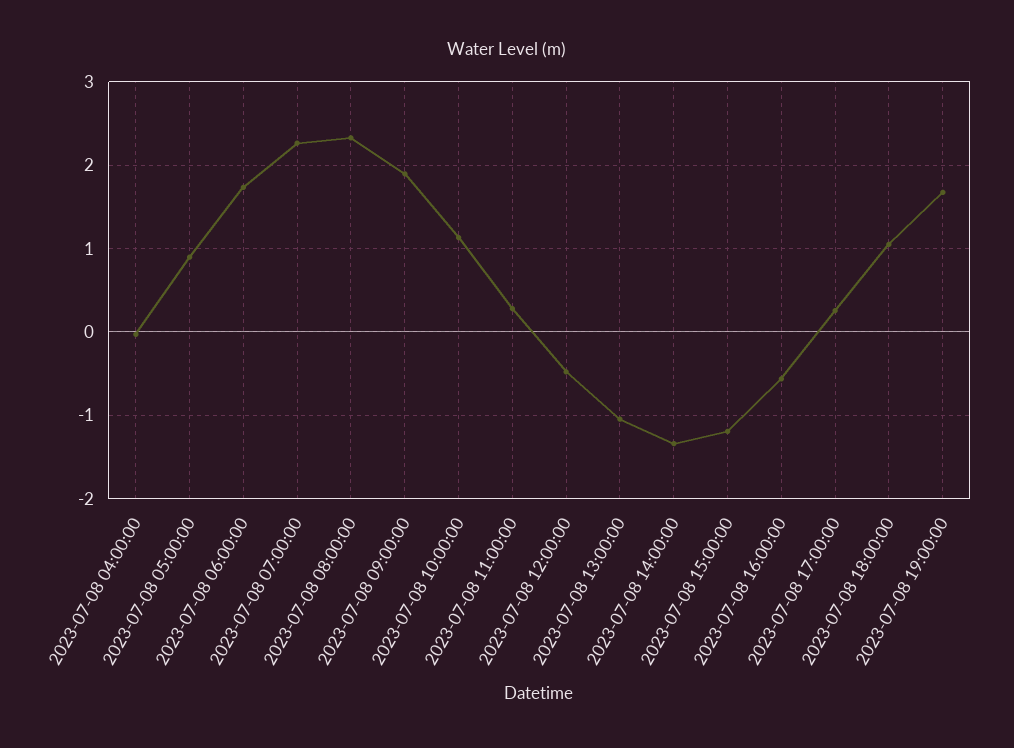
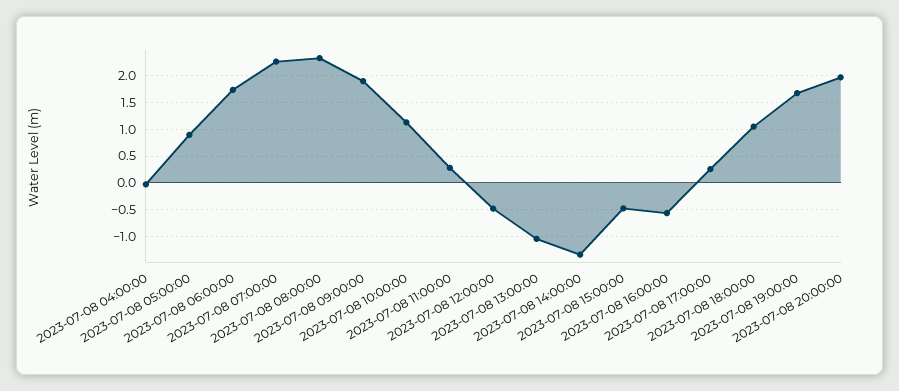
2023-07-08 15:00:00: -1.2 -> -0.5
2023-07-08 20:00:00: none -> 2

